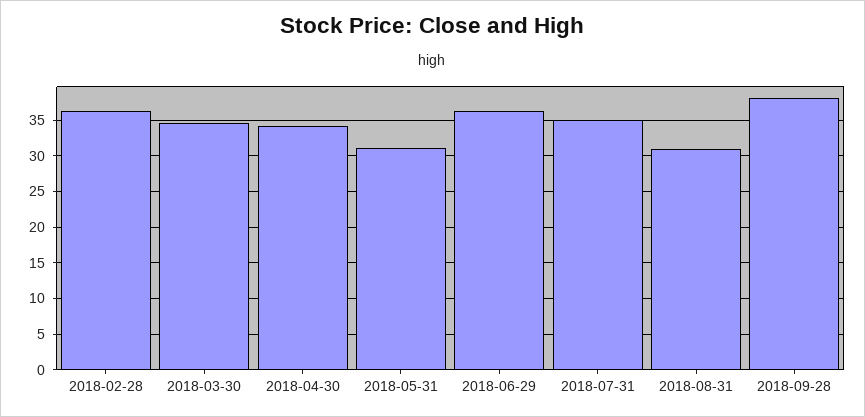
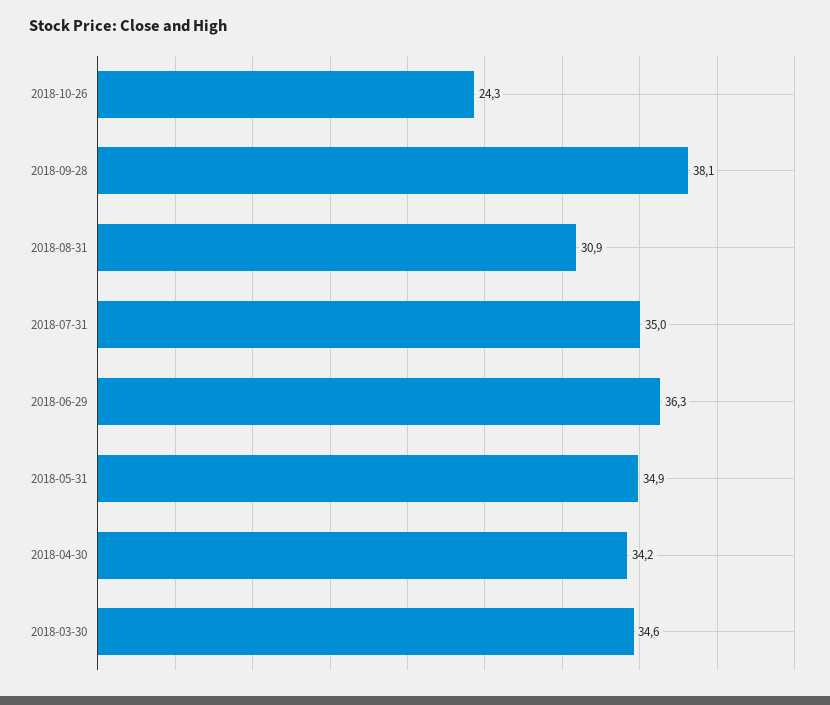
2018-02-28: 36 -> none
2018-05-31: 31 -> 34.9
2018-10-26: none -> 24.3

